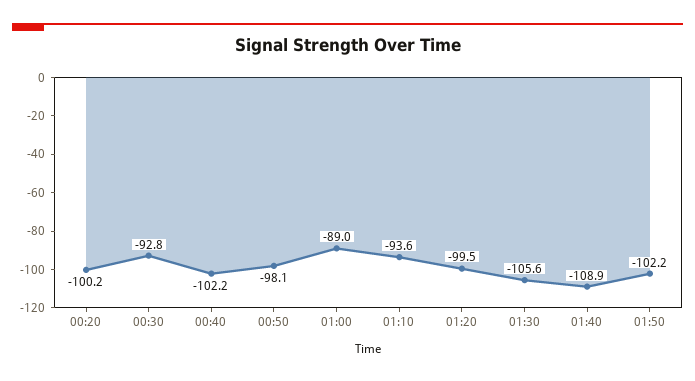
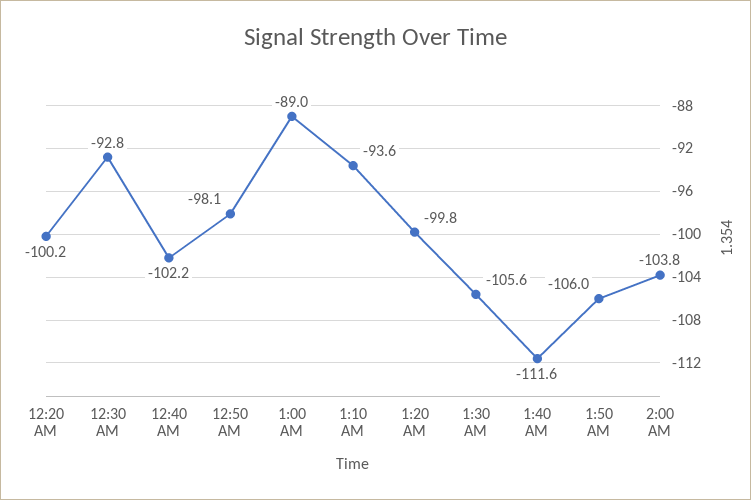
01:20: -99.5 -> -99.8
01:40: -108.9 -> -111.6
01:50: -102.2 -> -106
2:00 AM: none -> -103.8

